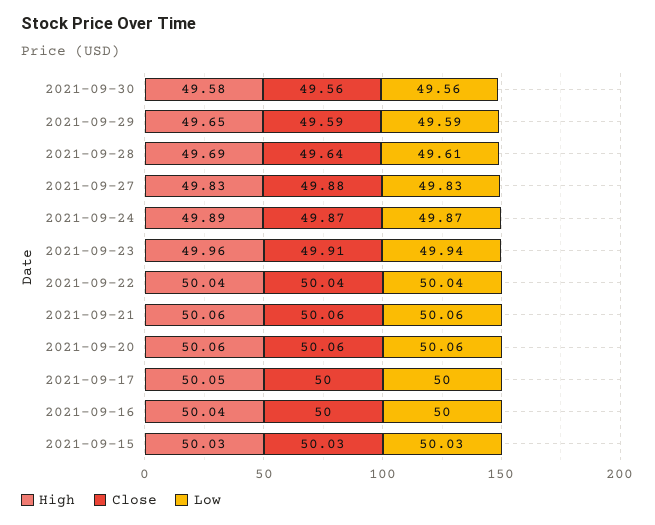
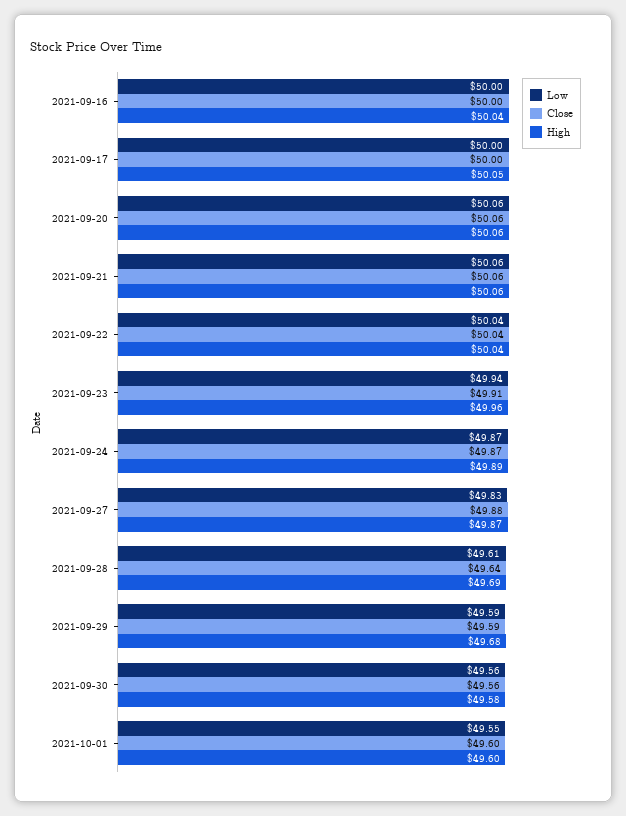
High, 2021-09-29: 49.65 -> 49.68
High, 2021-09-27: 49.83 -> 49.87
High, 2021-09-15: 50.03 -> none
Close, 2021-09-15: 50.03 -> none
Low, 2021-09-15: 50.03 -> none
Low, 2021-10-01: none -> 49.55
Close, 2021-10-01: none -> 49.6
High, 2021-10-01: none -> 49.6

